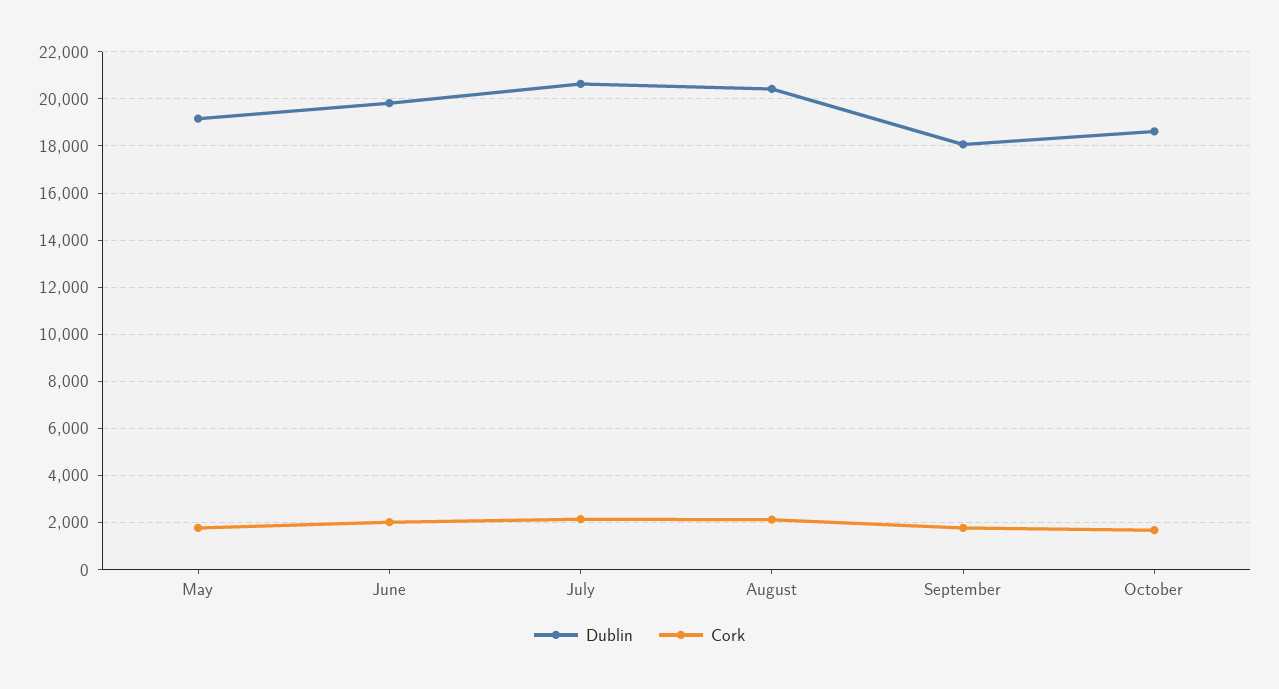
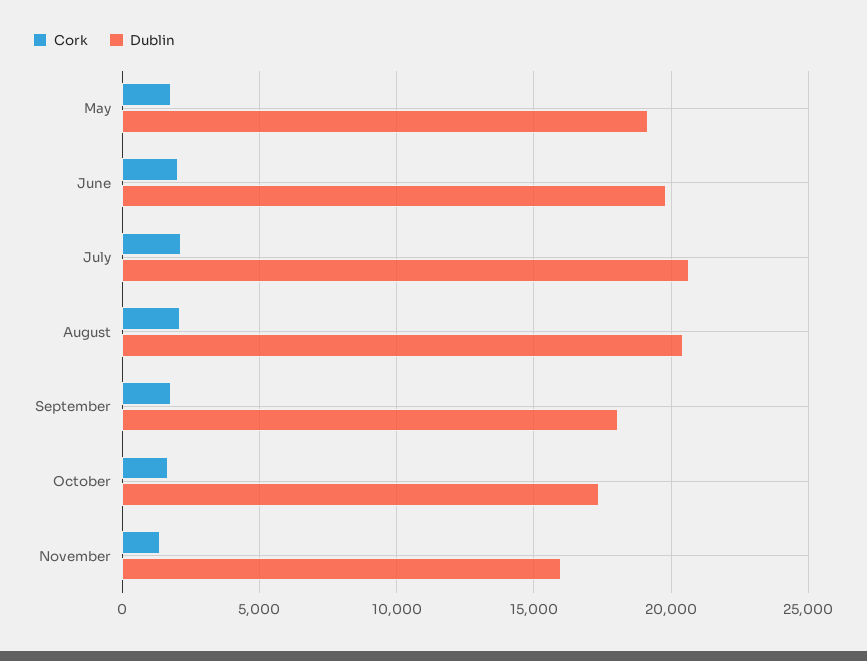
Dublin, October: 18500 -> 17500
Cork, November: none -> 1500
Dublin, November: none -> 16000

